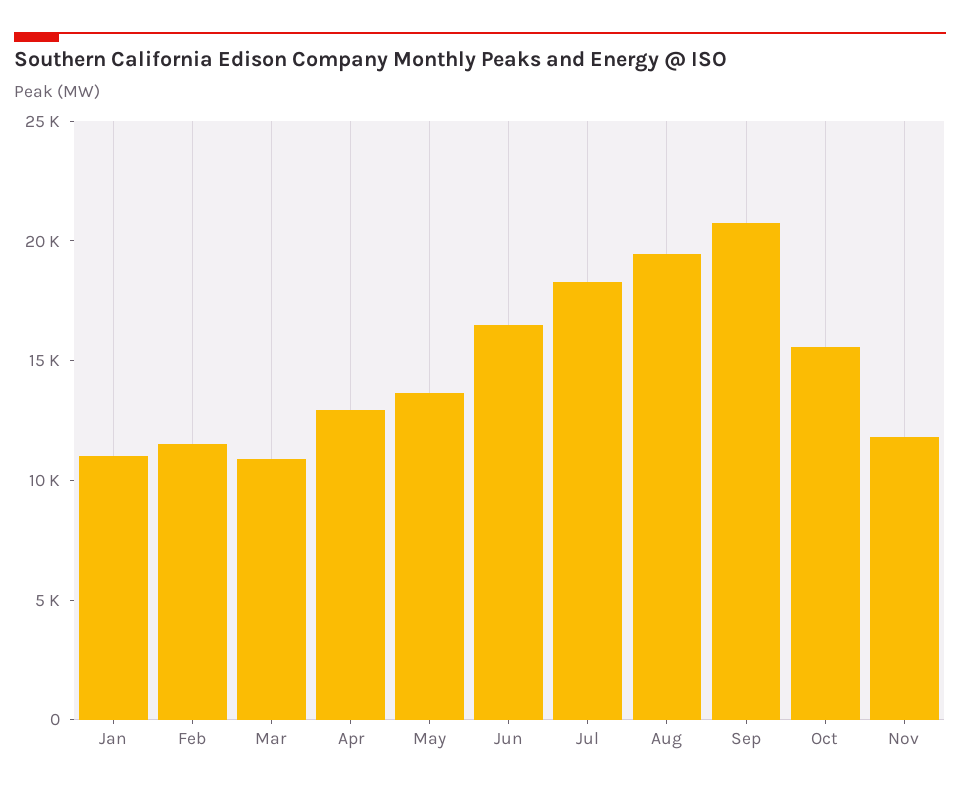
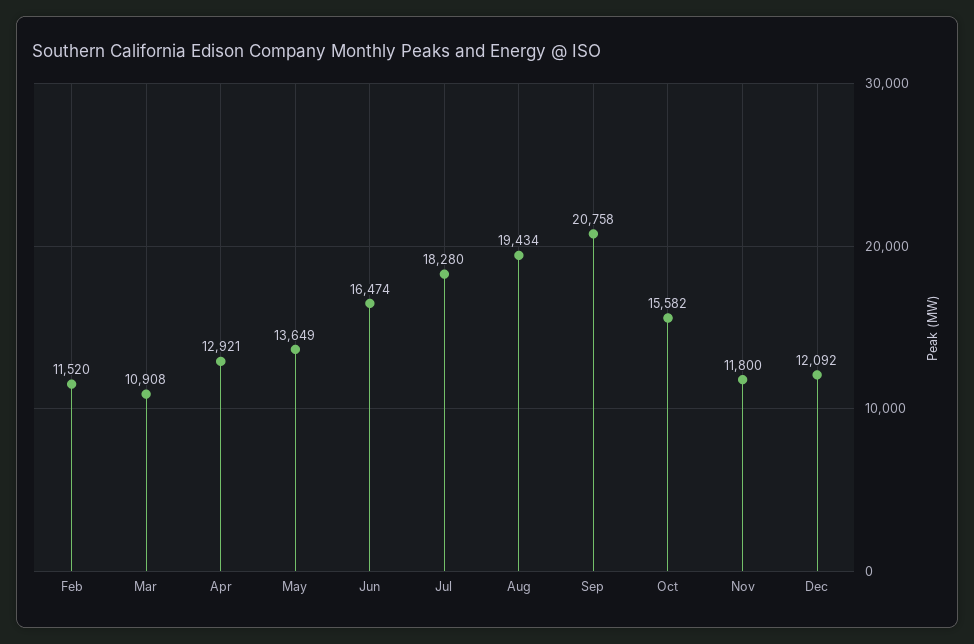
Jan: 11000 -> none
Dec: none -> 12092

